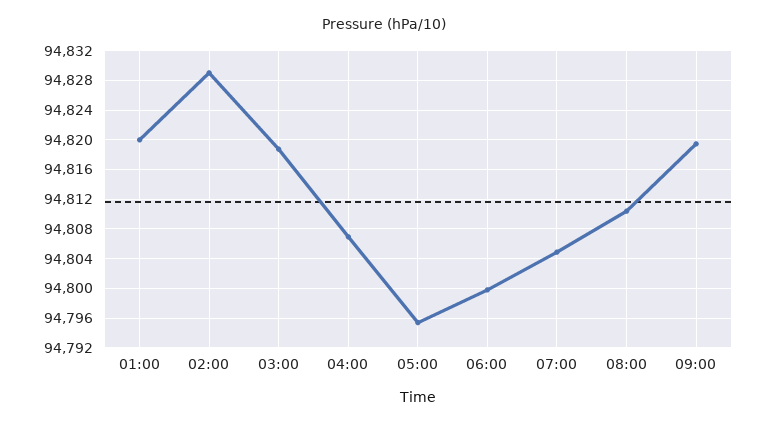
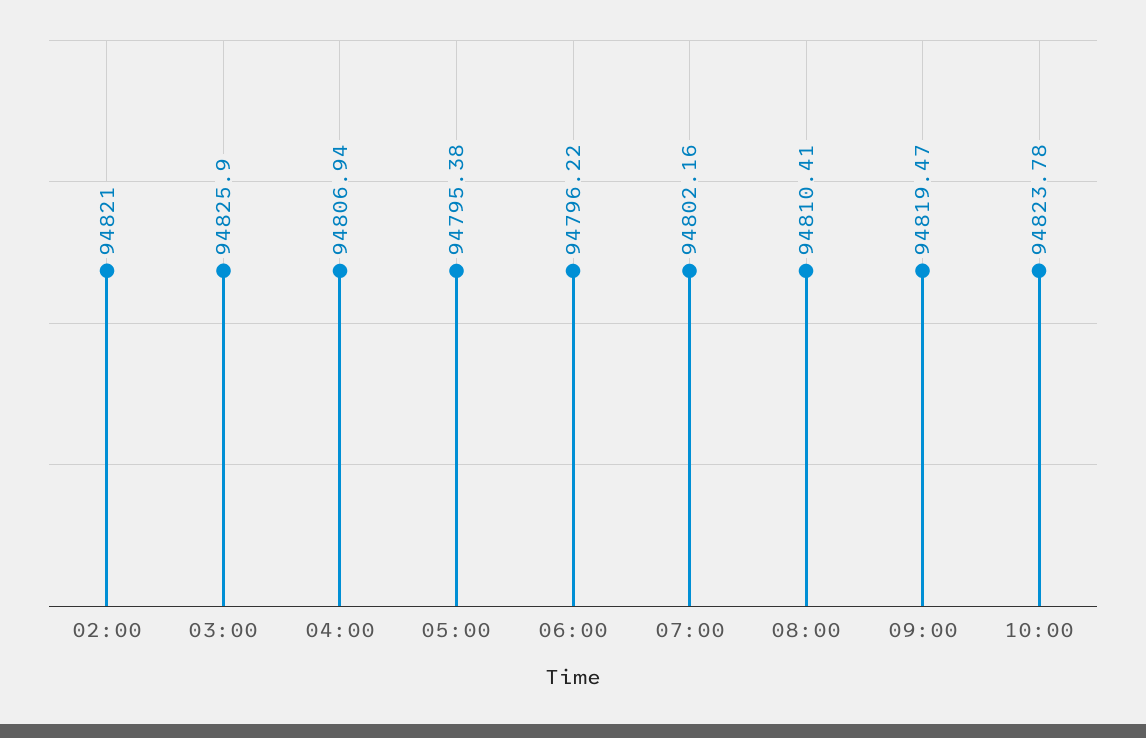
01:00: 94820 -> none
02:00: 94829 -> 94821
03:00: 94819 -> 94825.9
06:00: 94800 -> 94796.22
07:00: 94805 -> 94802.16
10:00: none -> 94823.78

